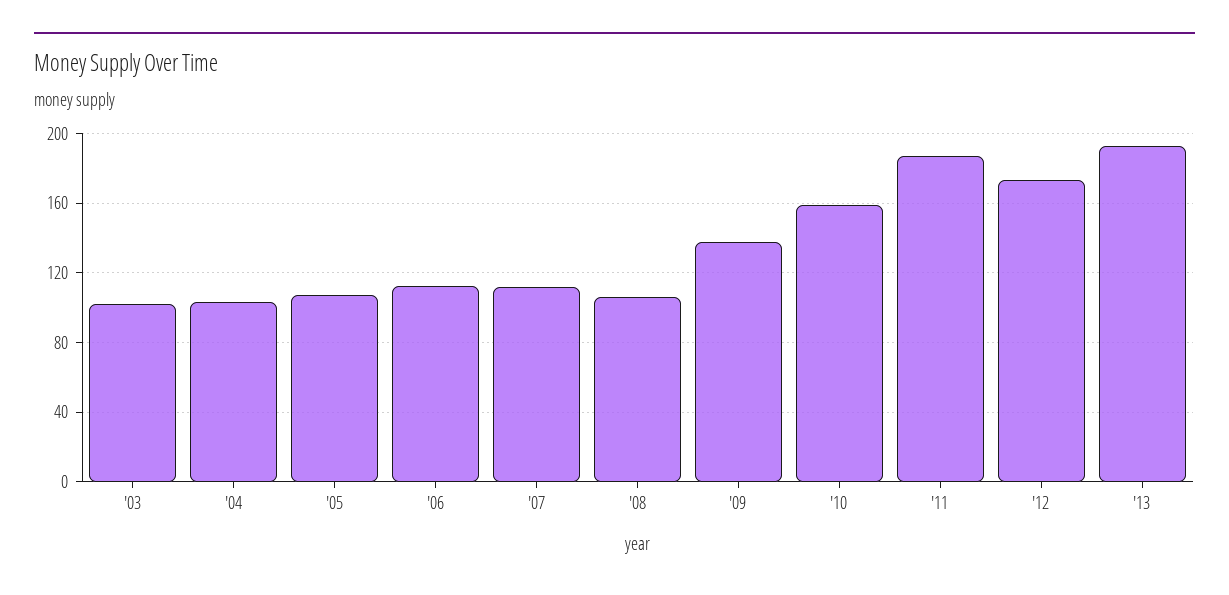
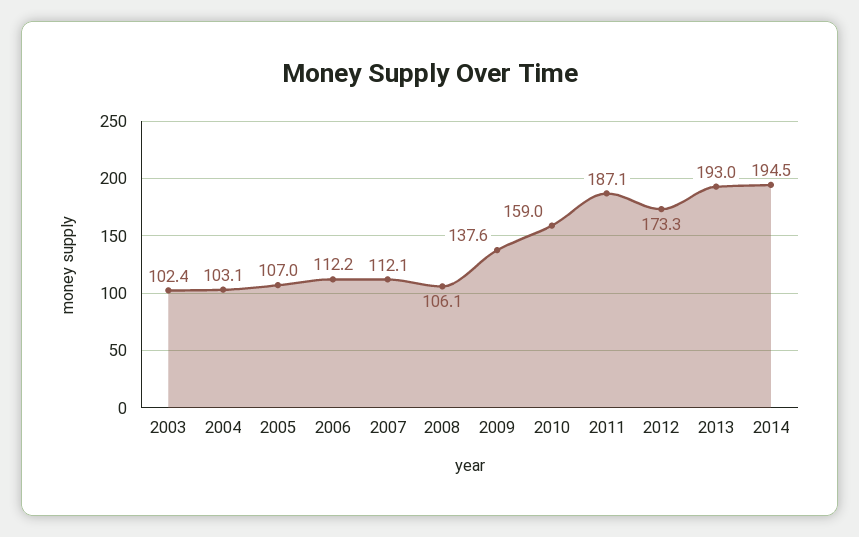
2014: none -> 194.5

